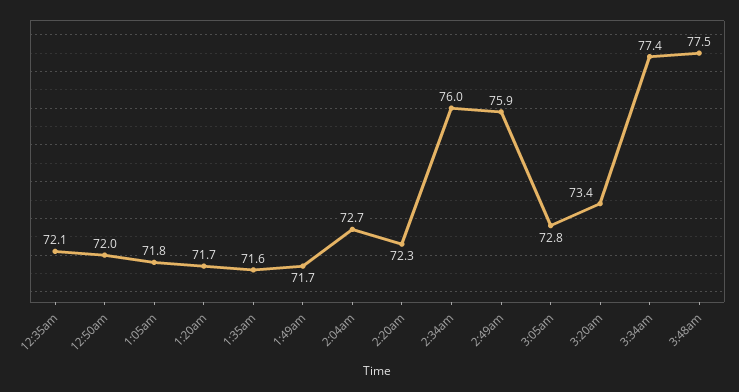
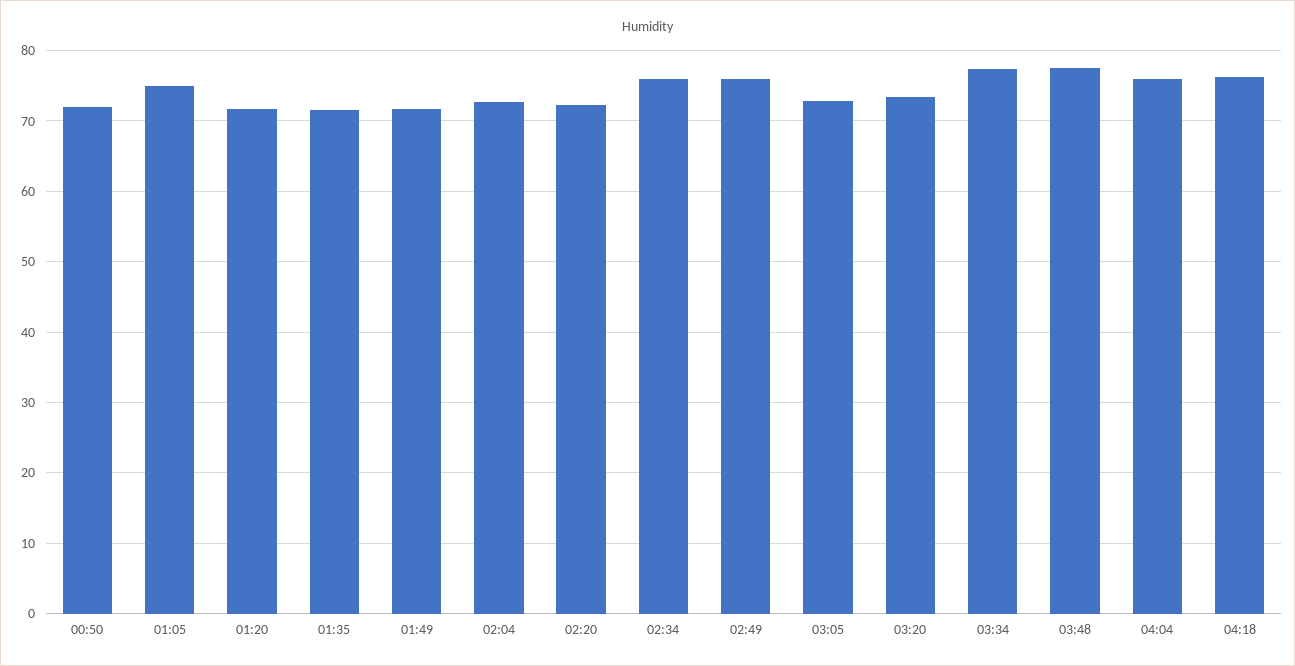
12:35am: 72.1 -> none
1:05am: 71.8 -> 75
04:04: none -> 76
04:18: none -> 76

